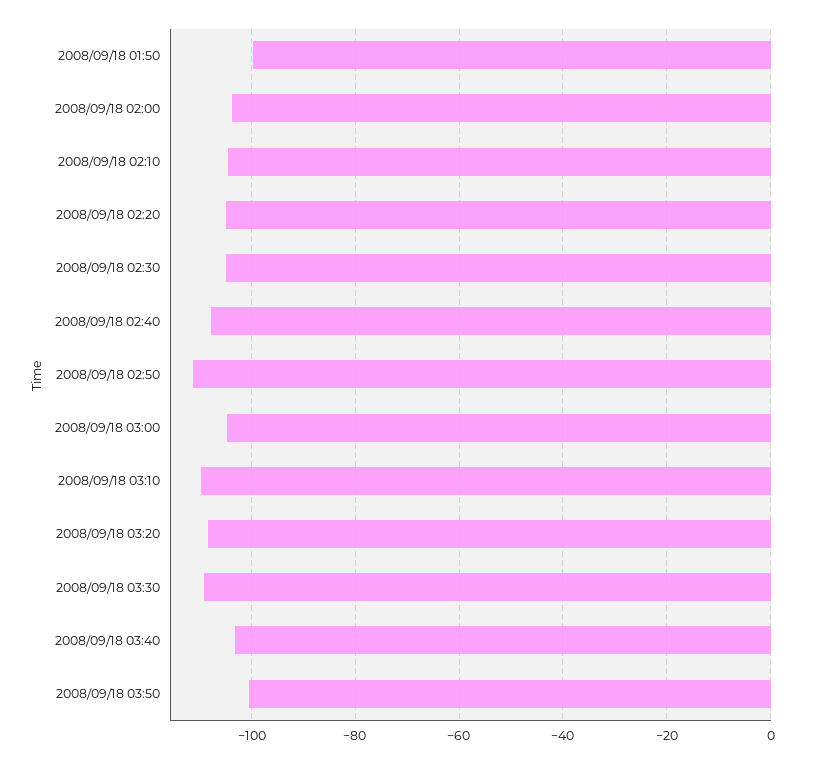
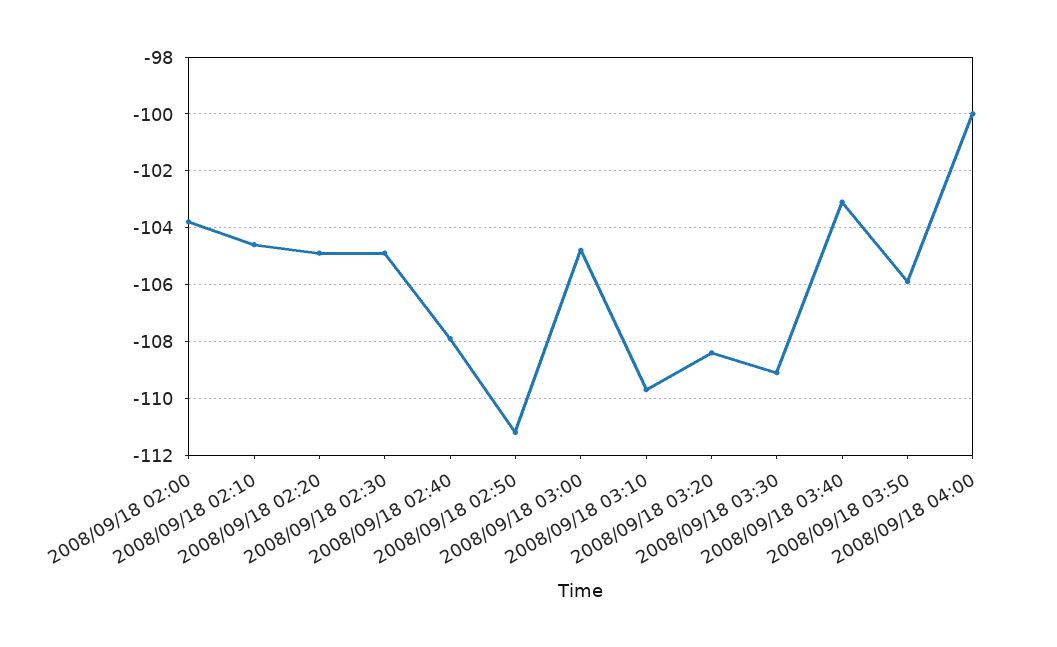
2008/09/18 01:50: -100 -> none
2008/09/18 03:50: -100 -> -106
2008/09/18 04:00: none -> -100

